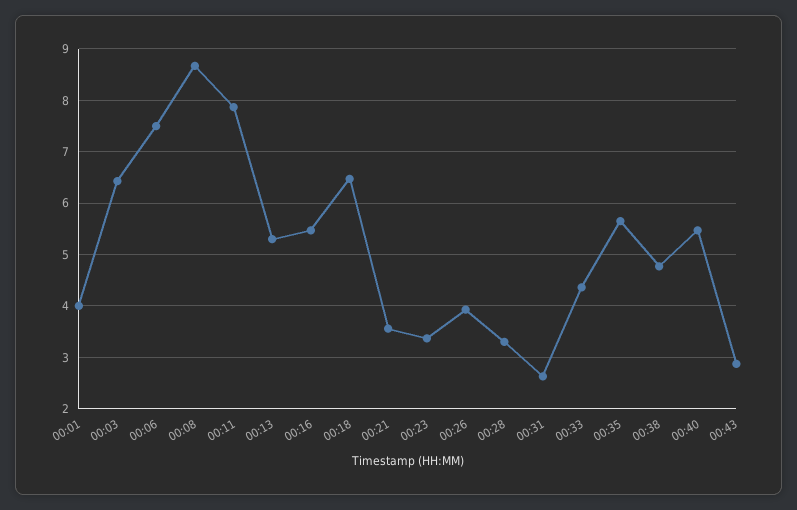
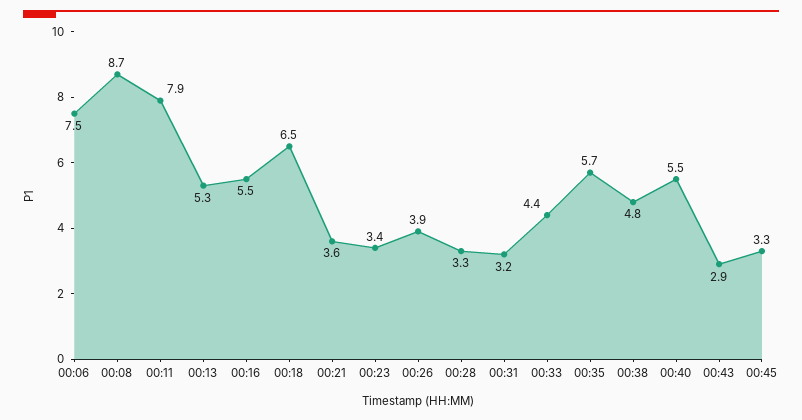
00:01: 4 -> none
00:03: 6.4 -> none
00:31: 2.6 -> 3.2
00:45: none -> 3.3

